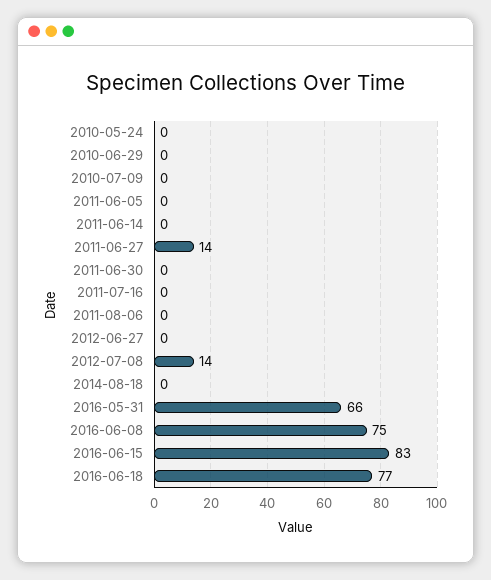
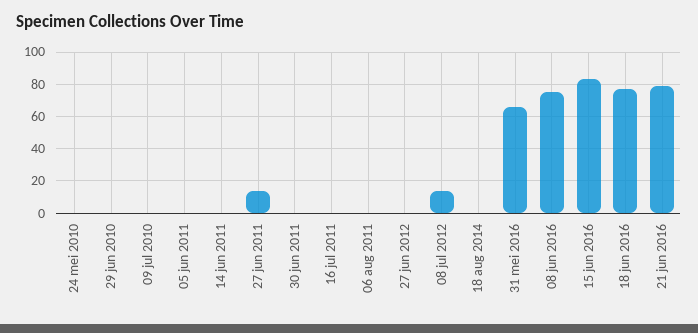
21 jun 2016: none -> 80

